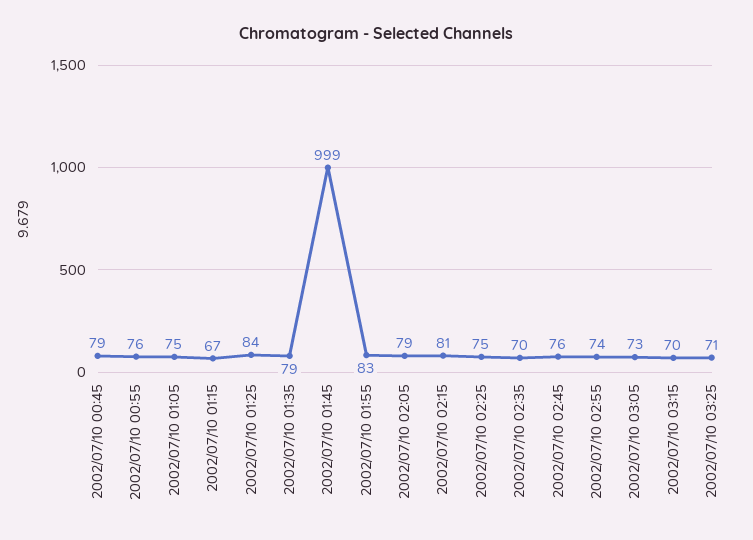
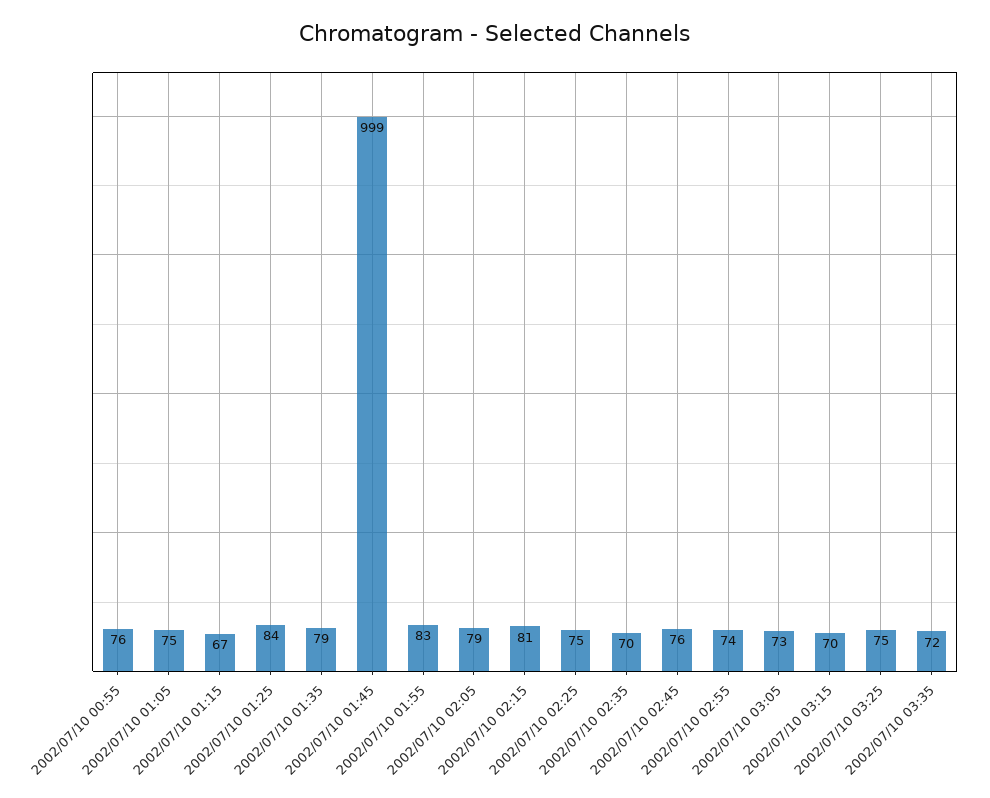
2002/07/10 00:45: 79 -> none
2002/07/10 03:25: 71 -> 75
2002/07/10 03:35: none -> 72

